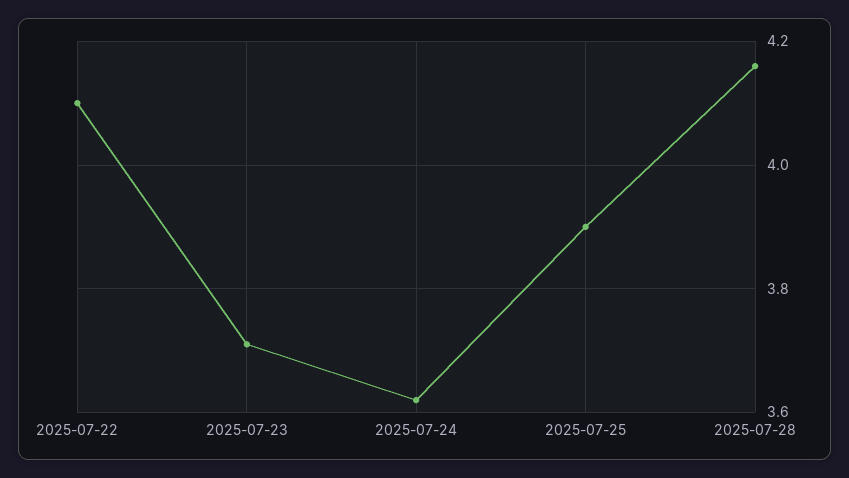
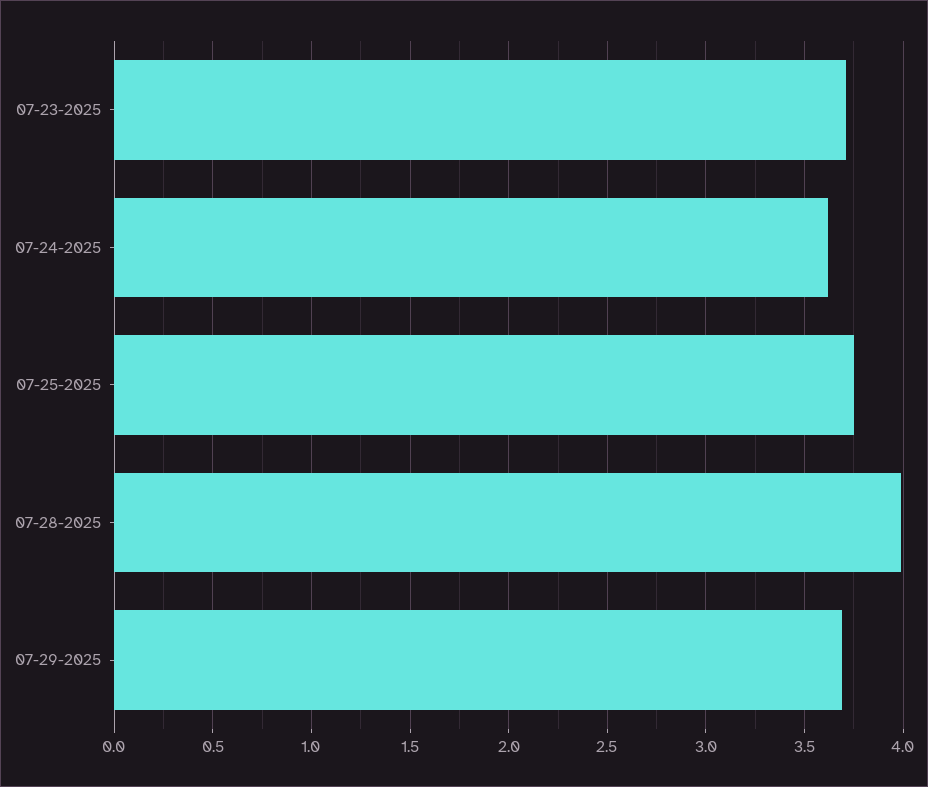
2025-07-22: 4.1 -> none
2025-07-25: 3.9 -> 3.75
2025-07-28: 4.15 -> 4
07-29-2025: none -> 3.7

